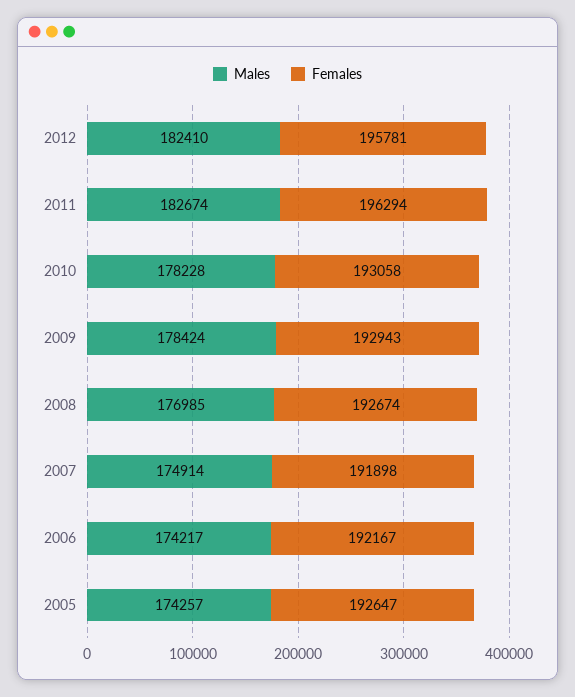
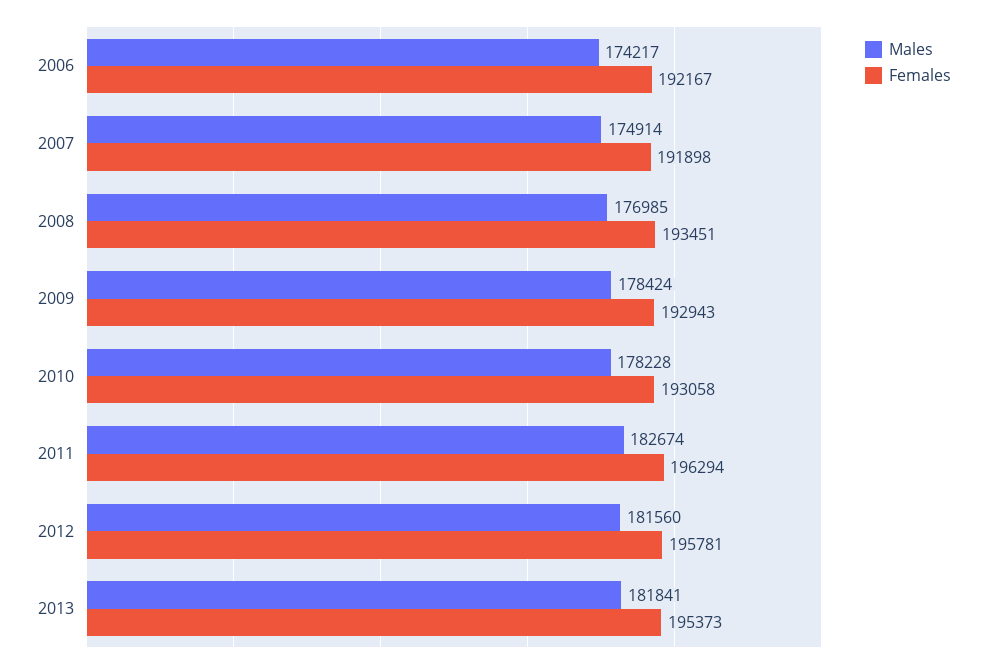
Males, 2012: 182410 -> 181560
Females, 2008: 192674 -> 193451
Males, 2005: 174257 -> none
Females, 2005: 192647 -> none
Males, 2013: none -> 181841
Females, 2013: none -> 195373

